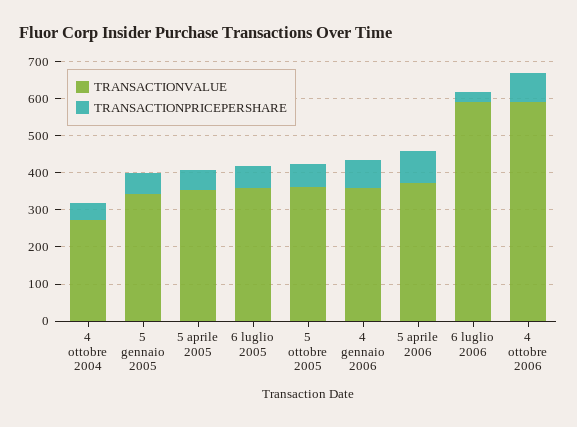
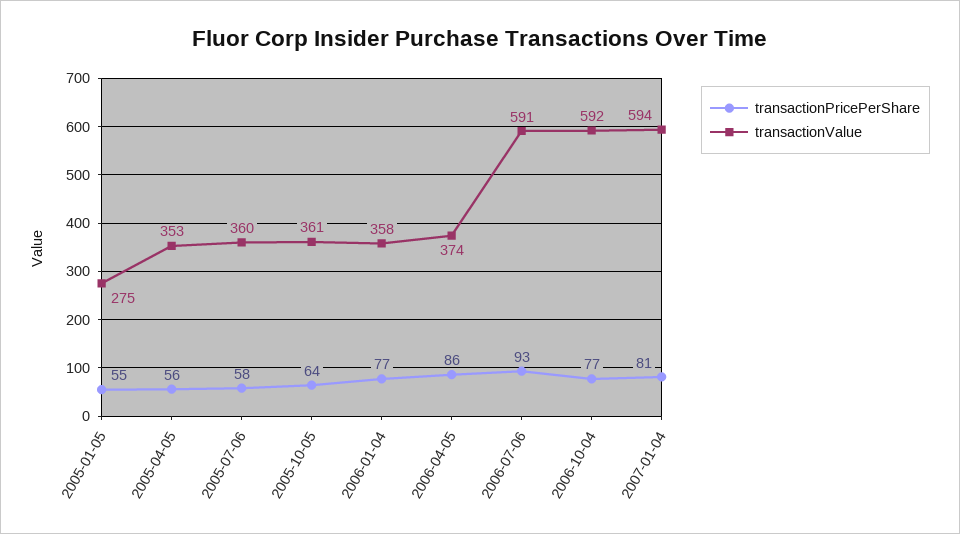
TRANSACTIONVALUE, 4 ottobre 2004: 275 -> none
TRANSACTIONPRICEPERSHARE, 4 ottobre 2004: 50 -> none
TRANSACTIONVALUE, 5 gennaio 2005: 350 -> 275
TRANSACTIONPRICEPERSHARE, 6 luglio 2006: 25 -> 93
TRANSACTIONPRICEPERSHARE, 2007-01-04: none -> 81
TRANSACTIONVALUE, 2007-01-04: none -> 594

